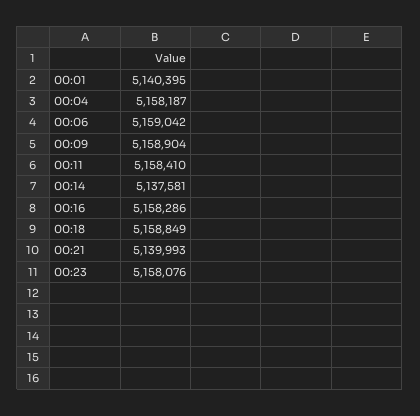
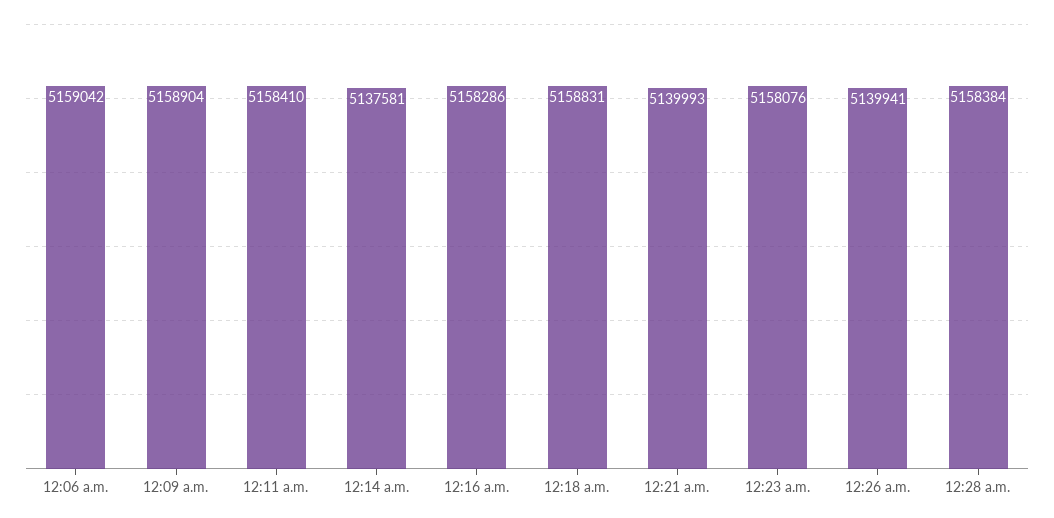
00:01: 5140395 -> none
00:04: 5158187 -> none
00:18: 5158849 -> 5158831
12:26 a.m.: none -> 5139941
12:28 a.m.: none -> 5158384

